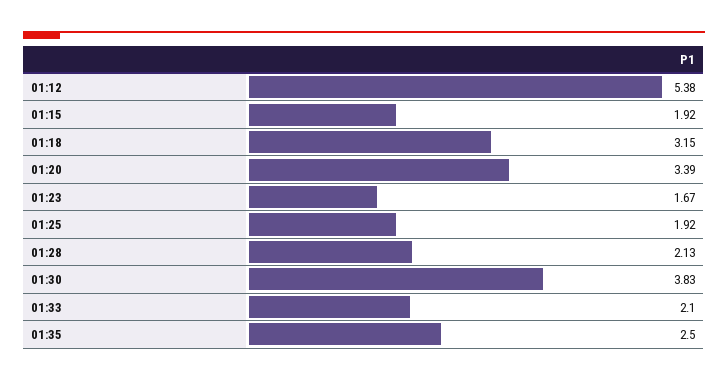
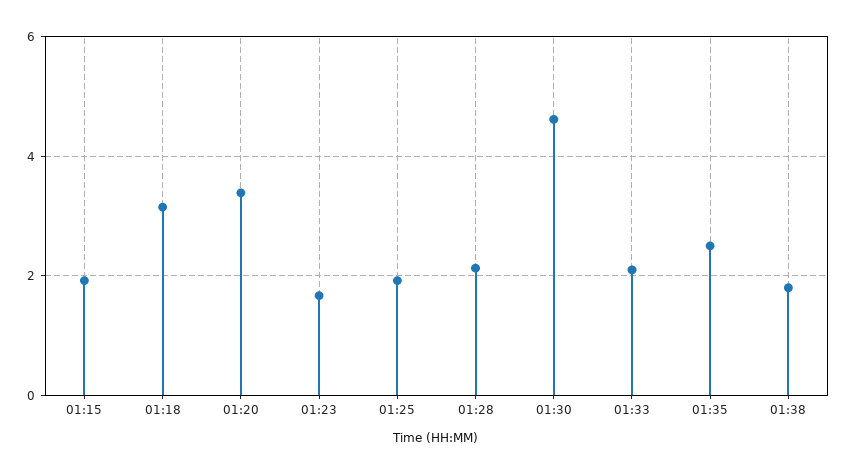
01:12: 5.38 -> none
01:30: 3.83 -> 4.6
01:38: none -> 1.8

